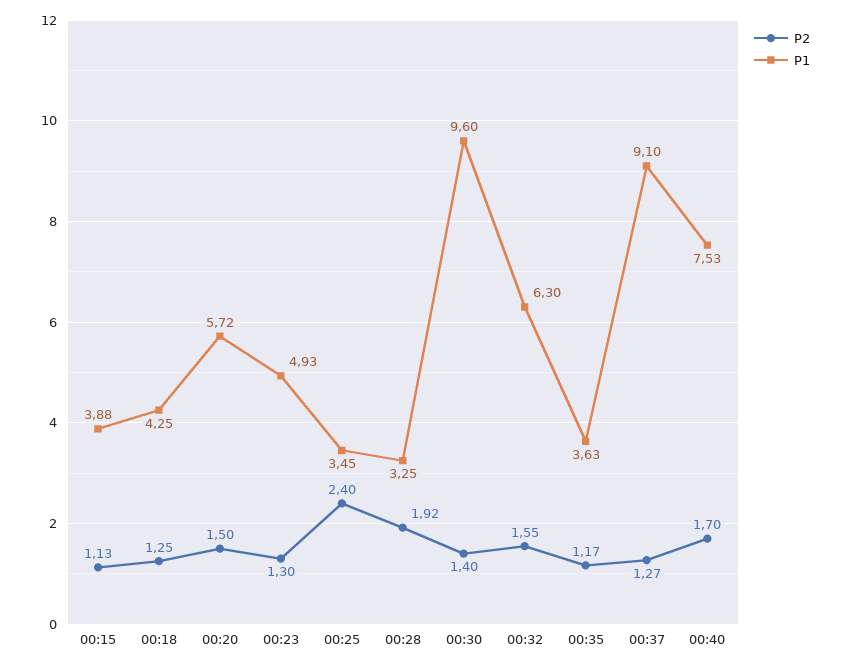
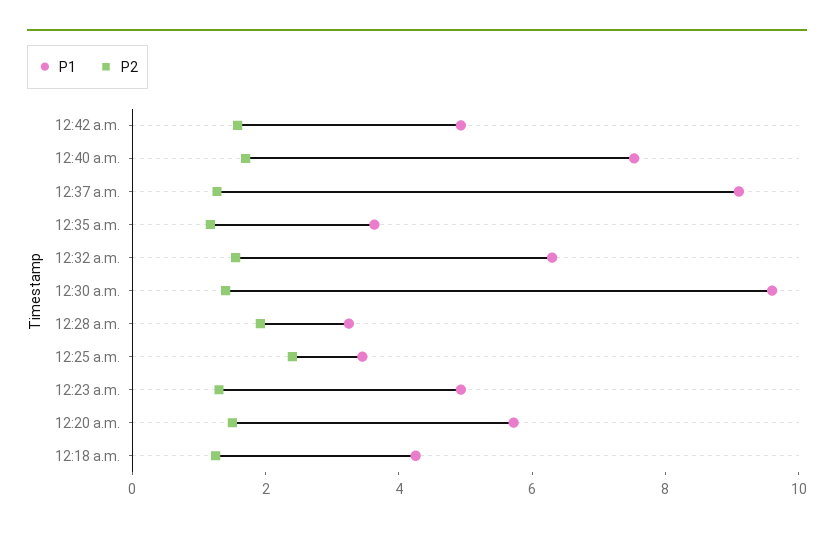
P2, 00:15: 1.13 -> none
P1, 00:15: 3.88 -> none
P1, 12:42 a.m.: none -> 5
P2, 12:42 a.m.: none -> 1.5

